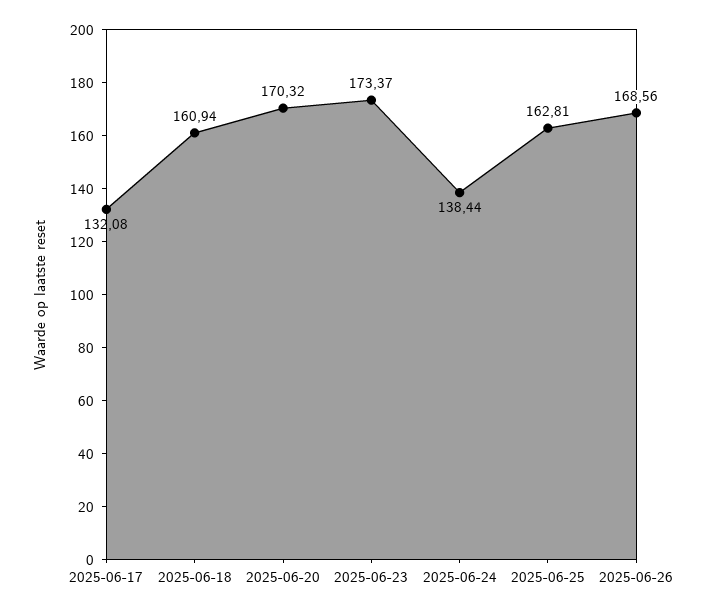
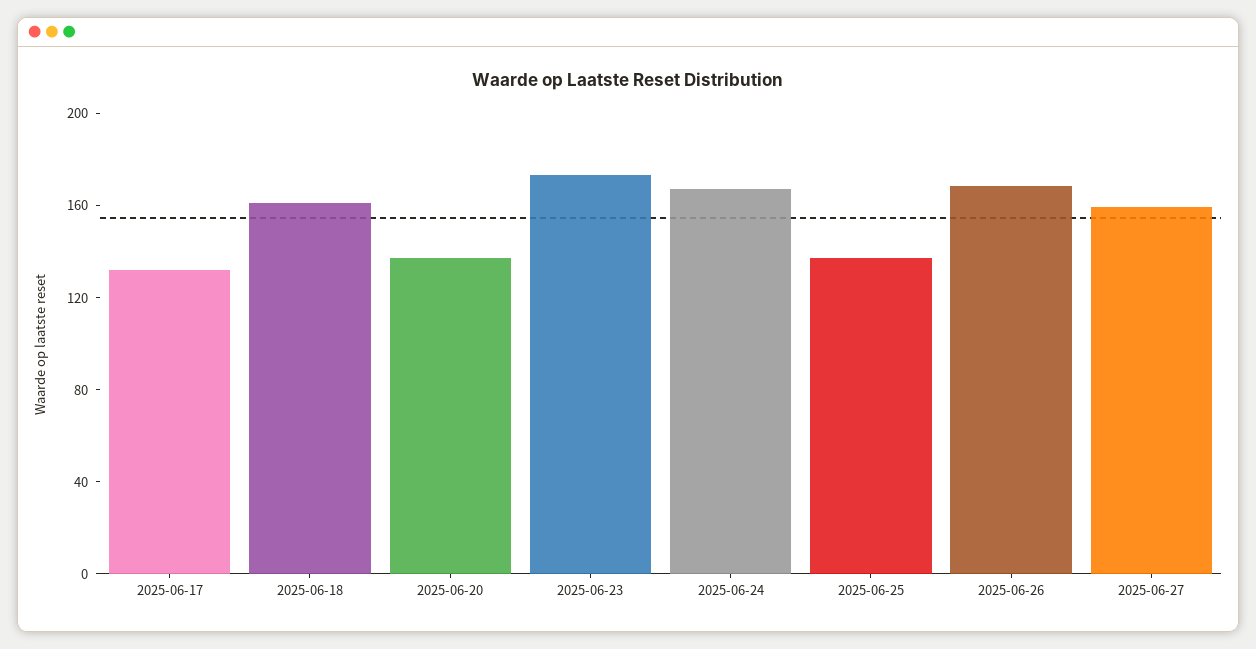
2025-06-20: 170.32 -> 140
2025-06-24: 138.44 -> 170
2025-06-25: 162.81 -> 140
2025-06-27: none -> 160

